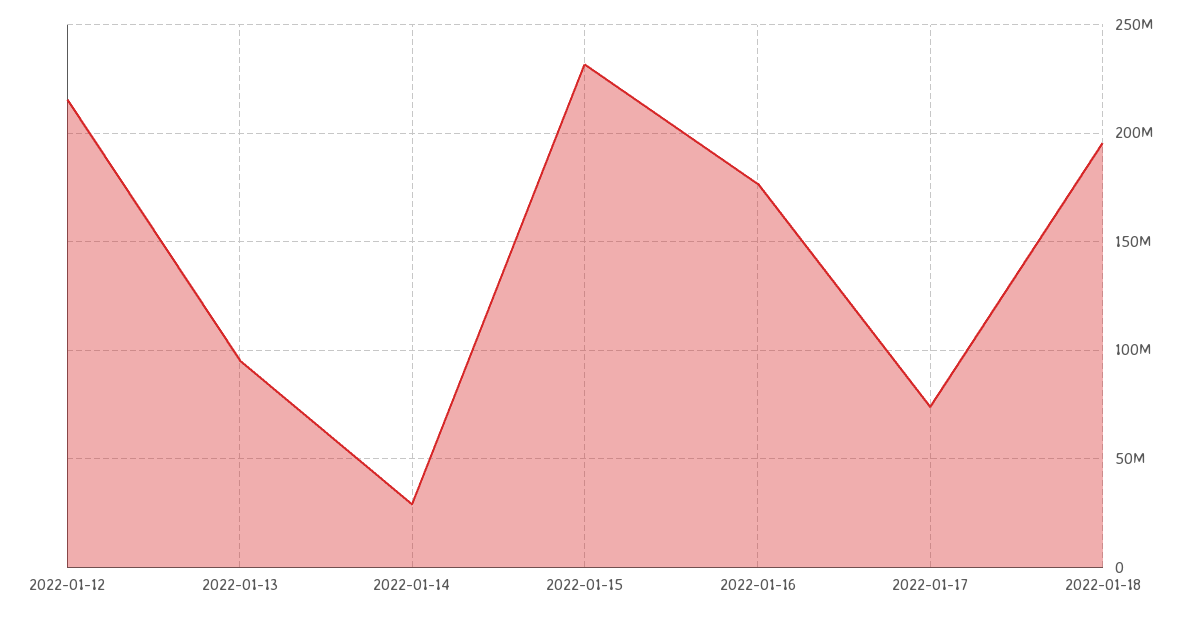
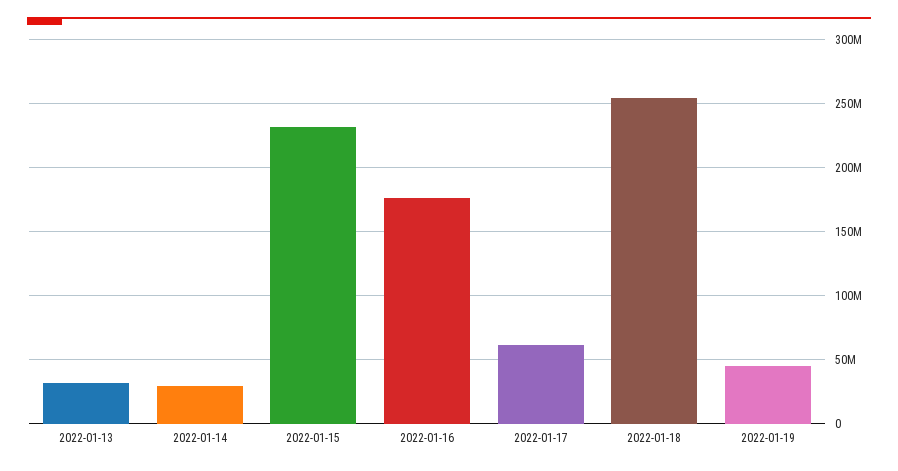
2022-01-12: 215000000 -> none
2022-01-13: 95000000 -> 30000000
2022-01-17: 75000000 -> 60000000
2022-01-18: 195000000 -> 255000000
2022-01-19: none -> 45000000

